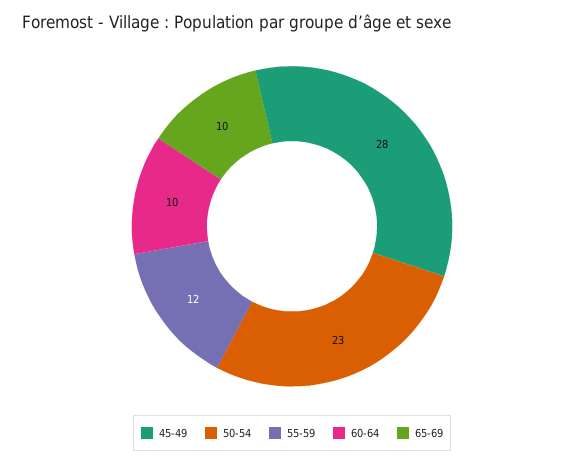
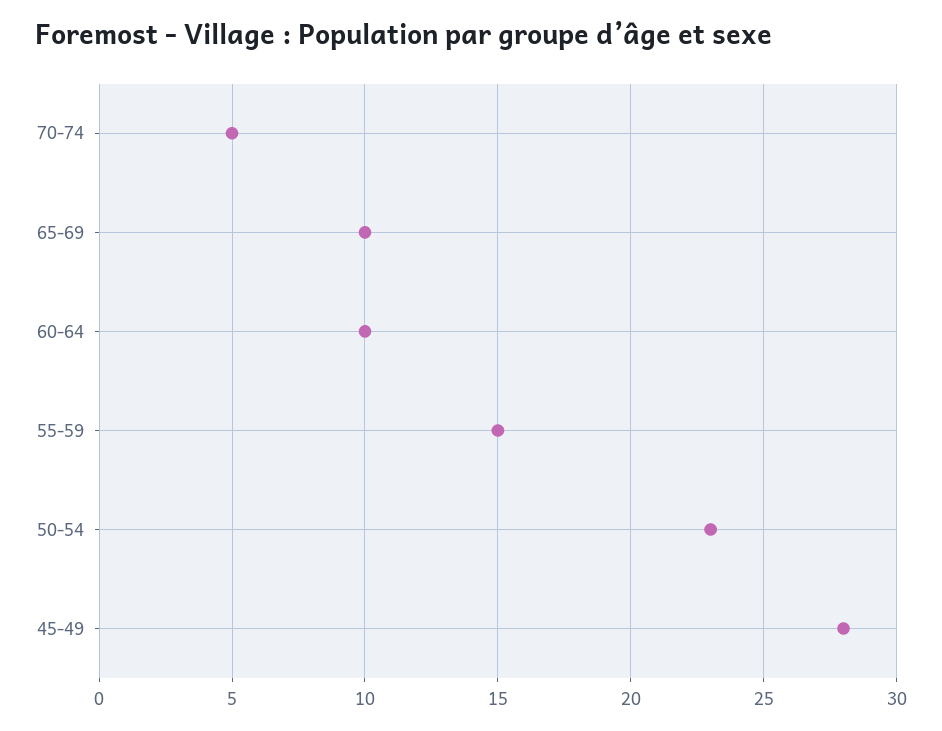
55-59: 12 -> 15
70-74: none -> 5

